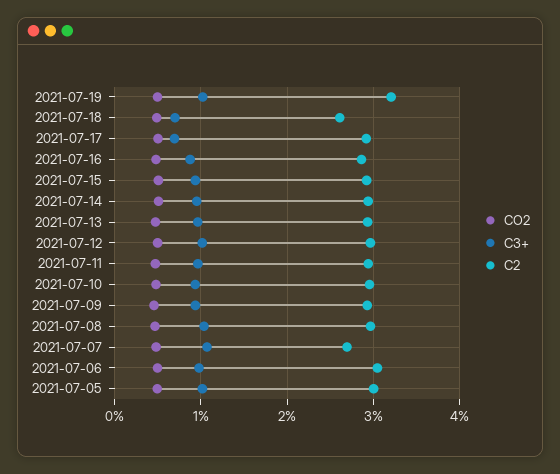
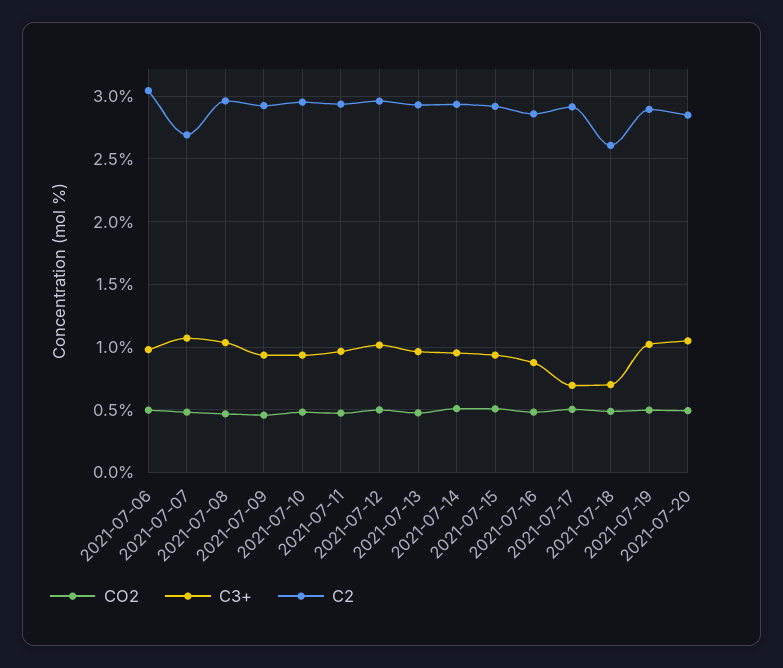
C2, 2021-07-19: 3.2 -> 2.9
CO2, 2021-07-05: 0.5 -> none
C3+, 2021-07-05: 1 -> none
C2, 2021-07-05: 3 -> none
CO2, 2021-07-20: none -> 0.5
C3+, 2021-07-20: none -> 1.05
C2, 2021-07-20: none -> 2.85

